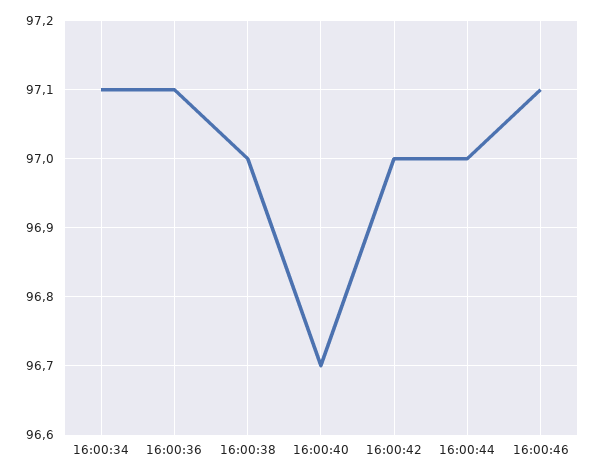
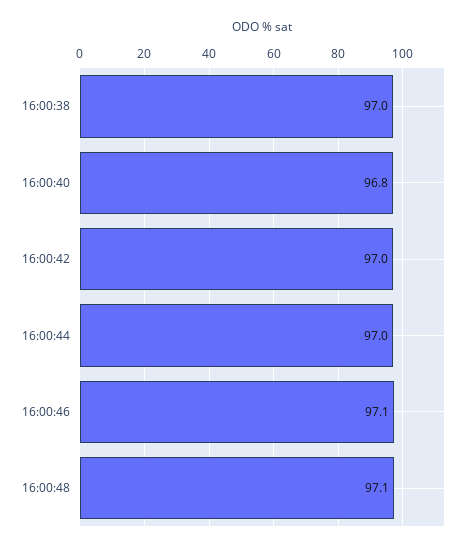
16:00:34: 97.1 -> none
16:00:36: 97.1 -> none
16:00:40: 96.7 -> 96.8
16:00:48: none -> 97.1

